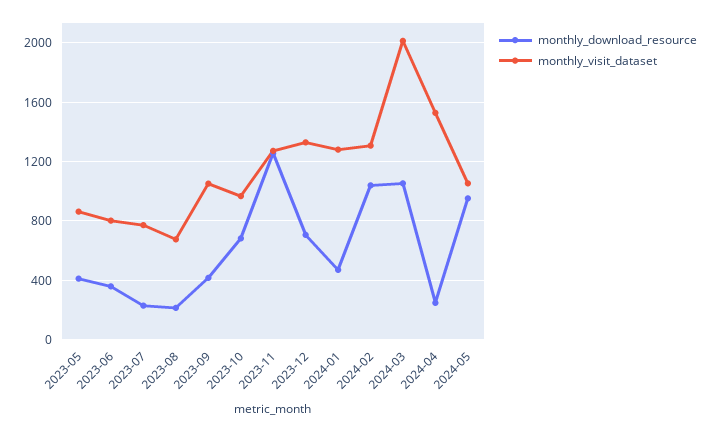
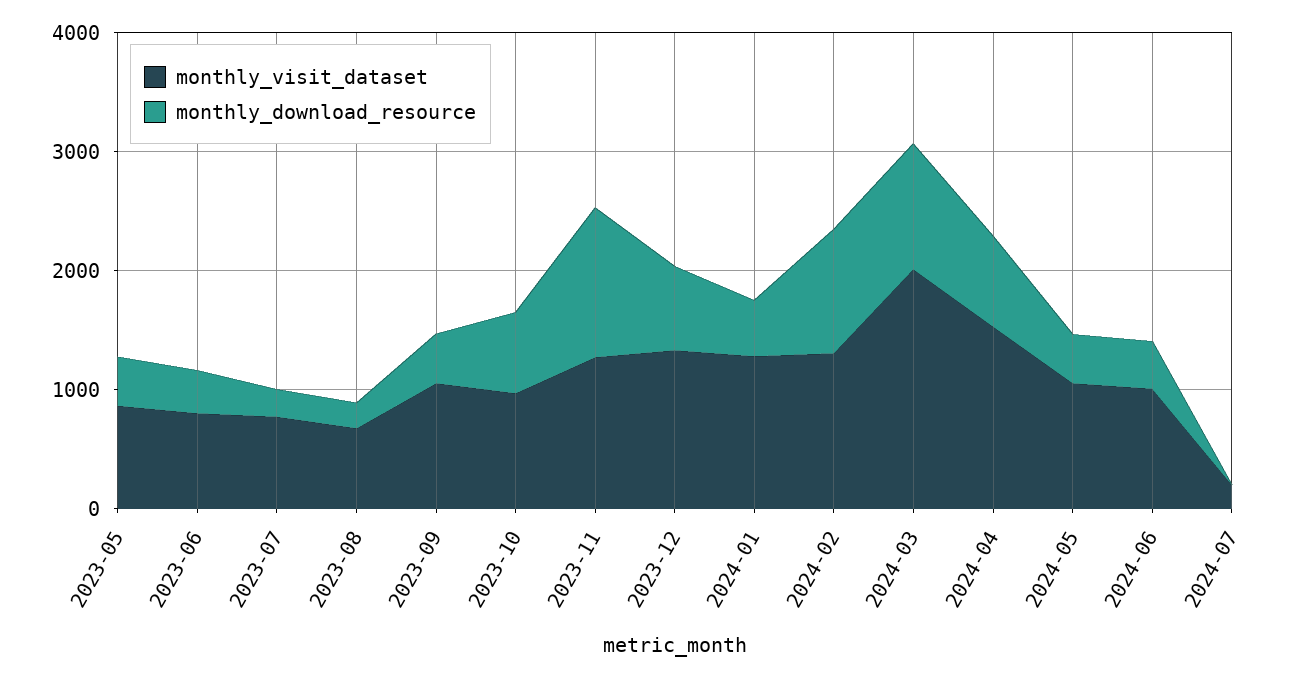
monthly_download_resource, 2024-04: 250 -> 800
monthly_download_resource, 2024-05: 950 -> 400
monthly_visit_dataset, 2024-06: none -> 1000
monthly_download_resource, 2024-06: none -> 400
monthly_visit_dataset, 2024-07: none -> 200
monthly_download_resource, 2024-07: none -> 0

